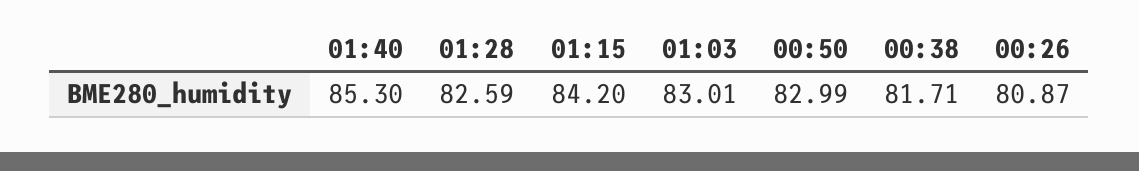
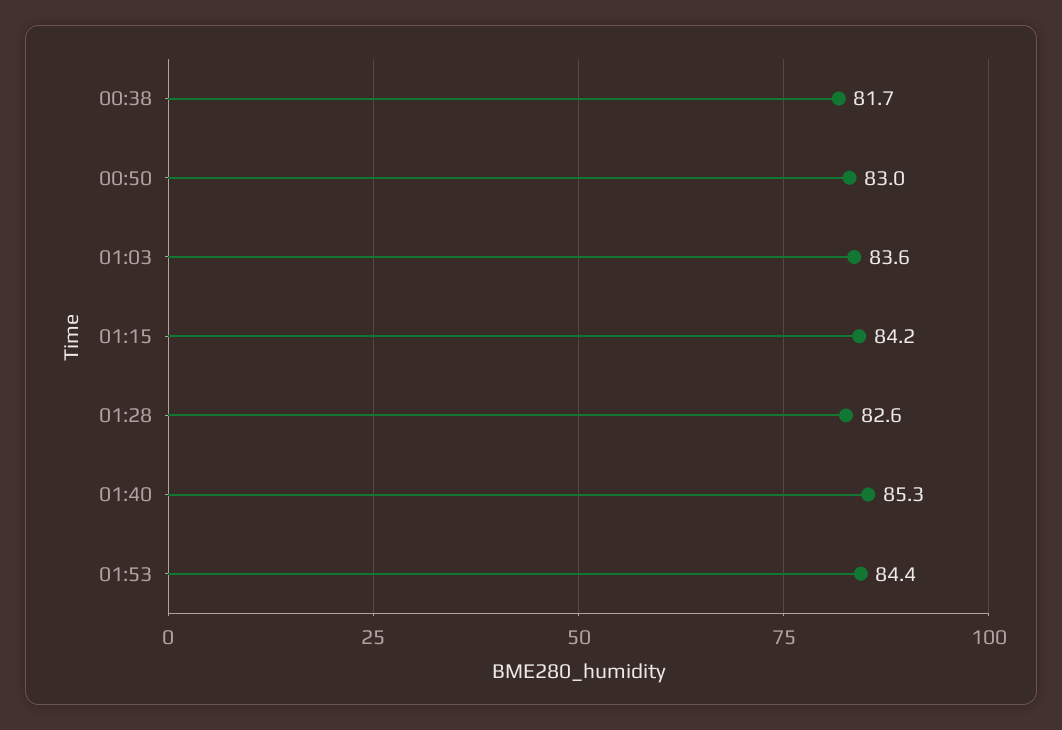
01:03: 83.01 -> 83.6
00:26: 80.87 -> none
01:53: none -> 84.4

